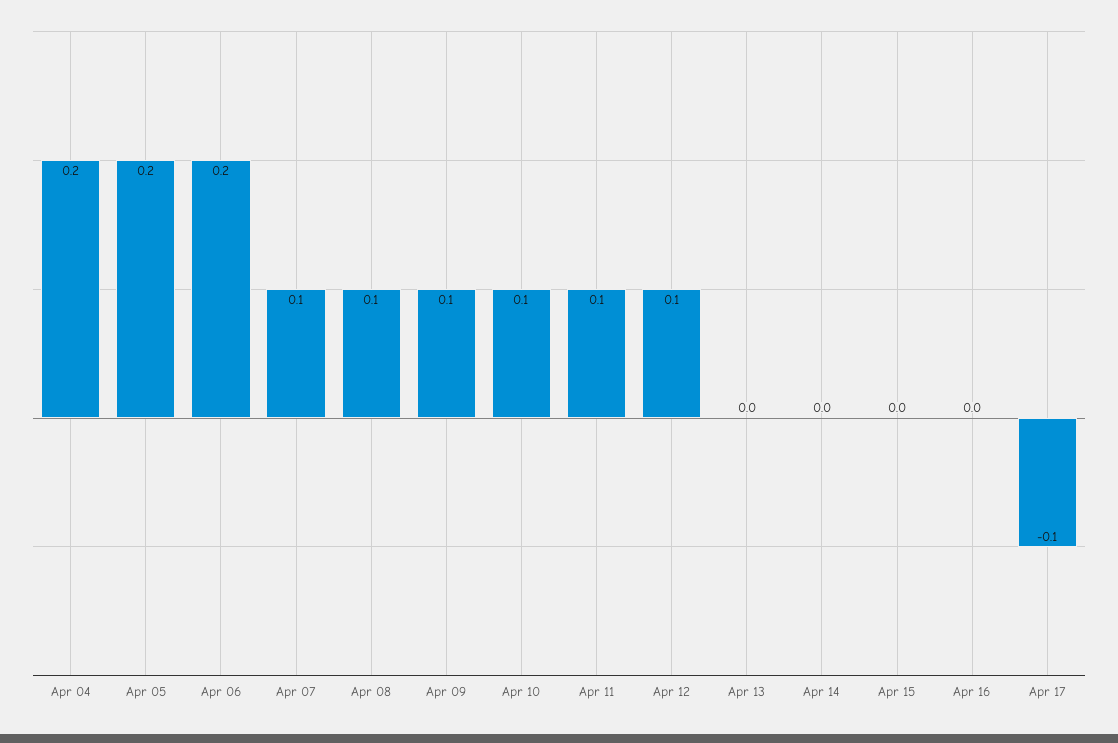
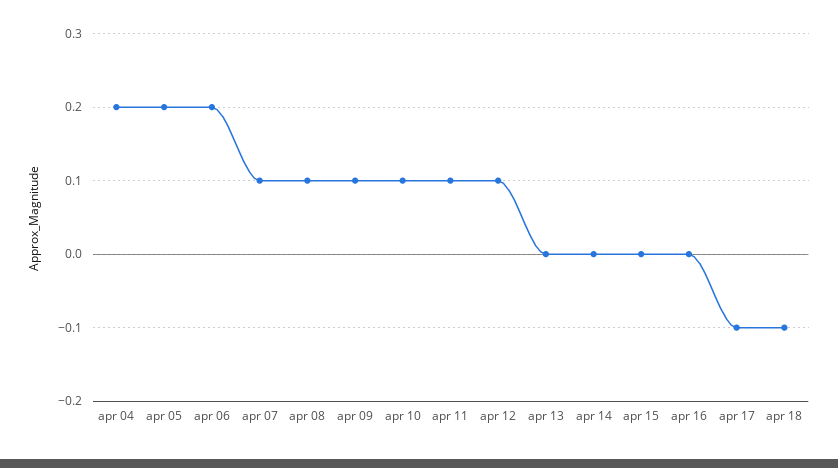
apr 18: none -> -0.1

